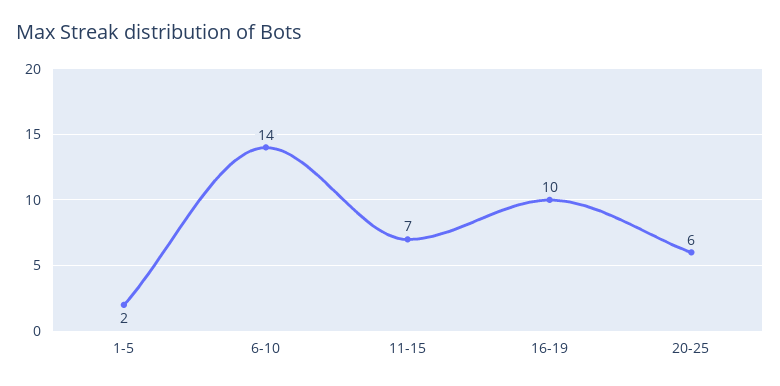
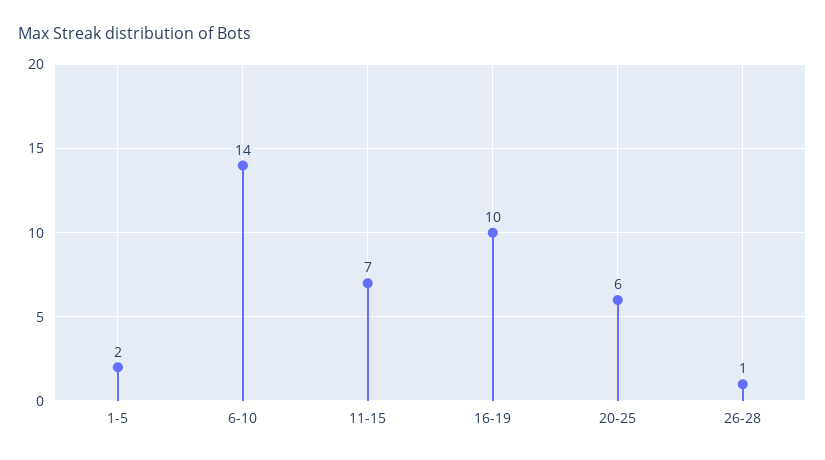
26-28: none -> 1

